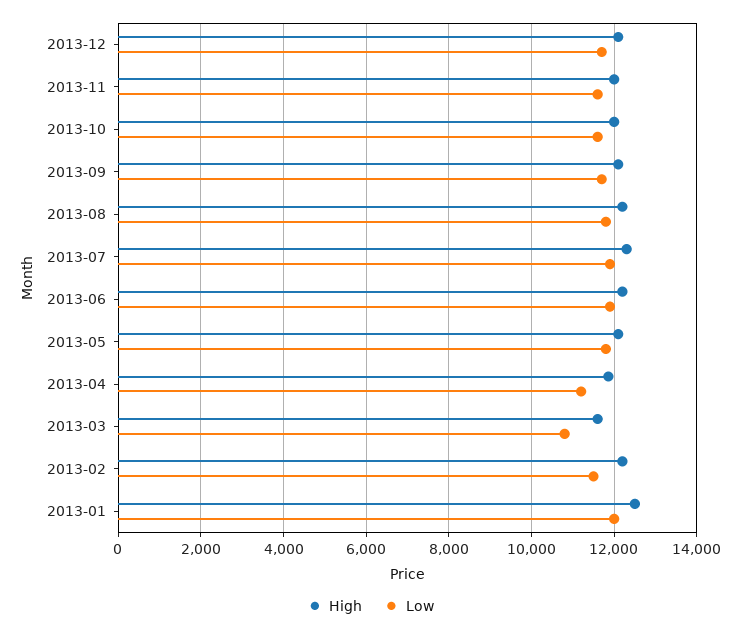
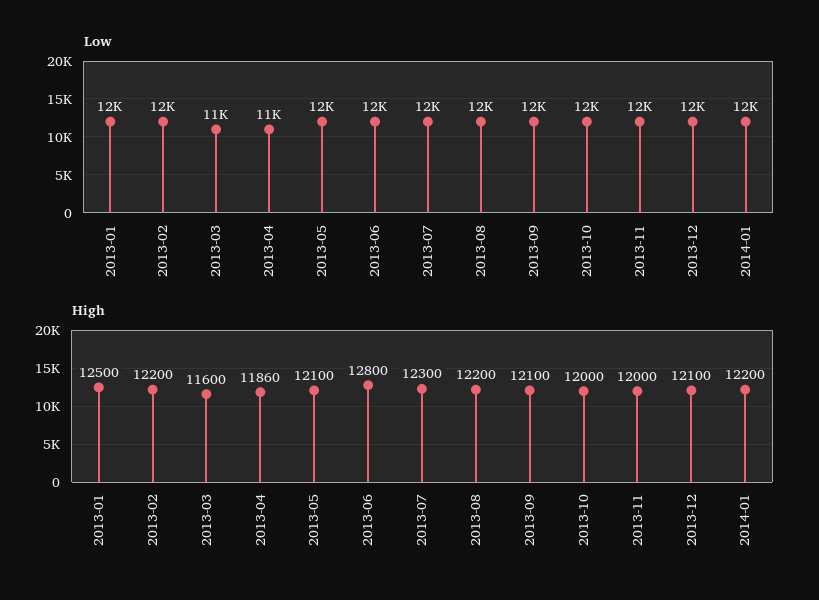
High, 2013-06: 12200 -> 12800
Low, 2014-01: none -> 12000
High, 2014-01: none -> 12200

